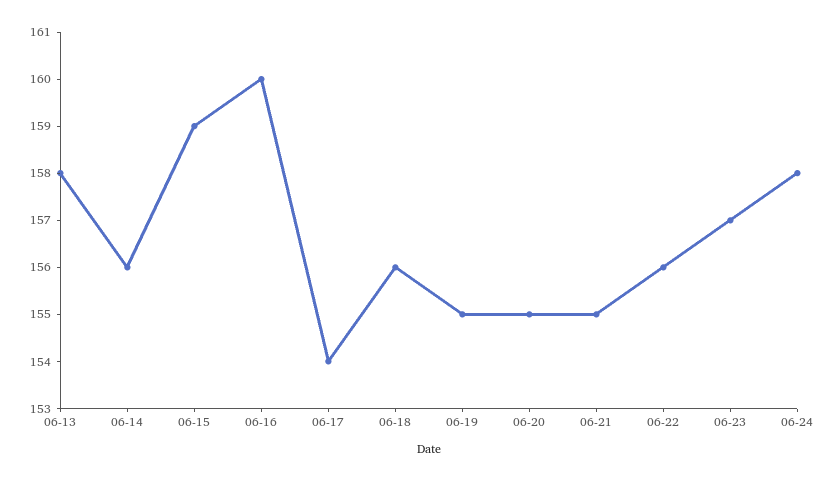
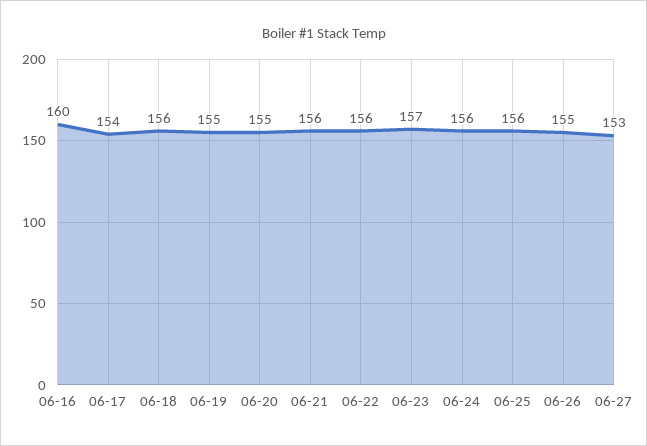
06-13: 158 -> none
06-14: 156 -> none
06-15: 159 -> none
06-21: 155 -> 156
06-24: 158 -> 156
06-25: none -> 156
06-26: none -> 155
06-27: none -> 153

